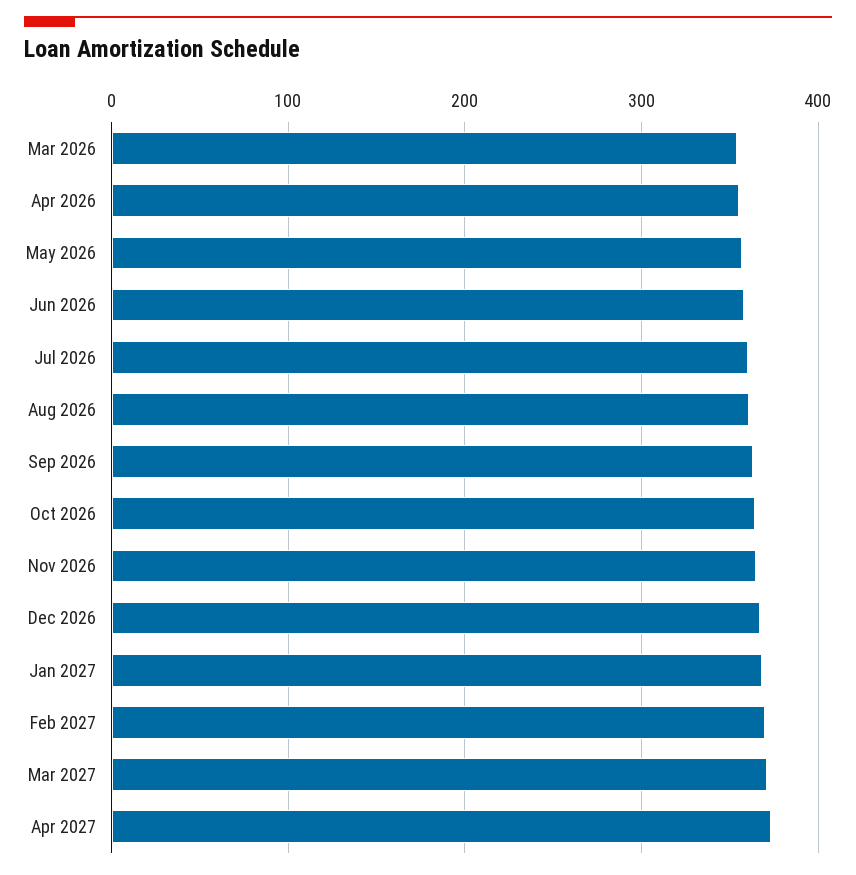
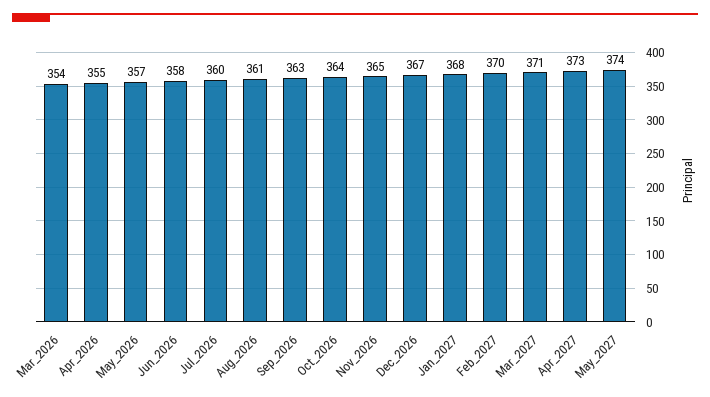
May_2027: none -> 374

